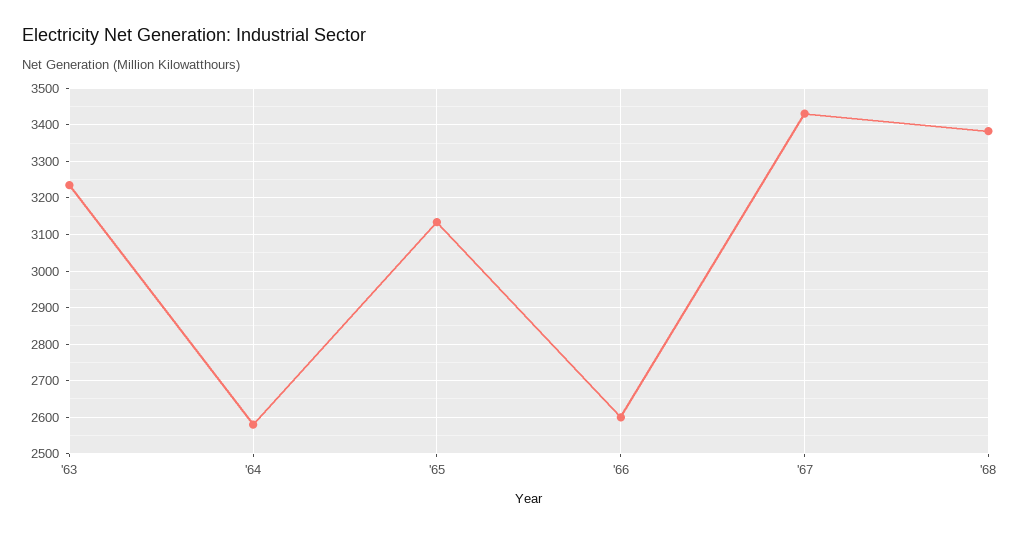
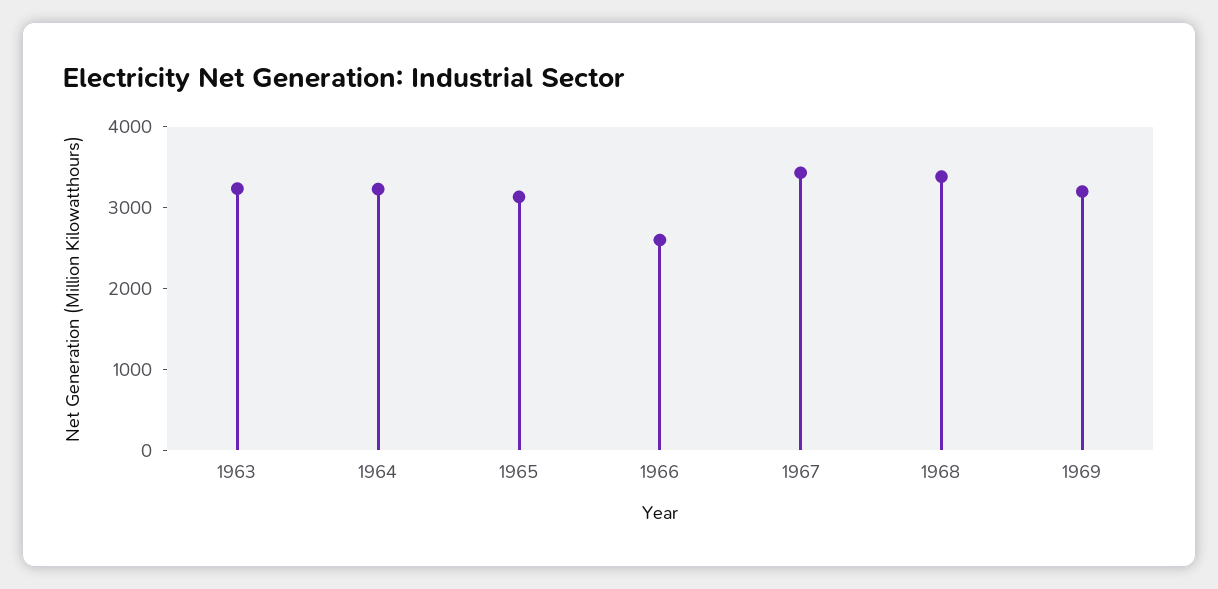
'64: 2580 -> 3200
1969: none -> 3200

